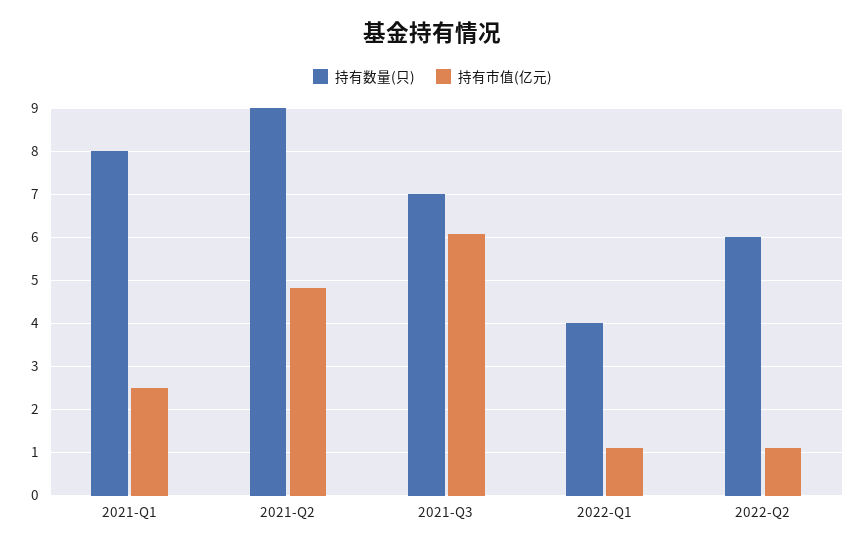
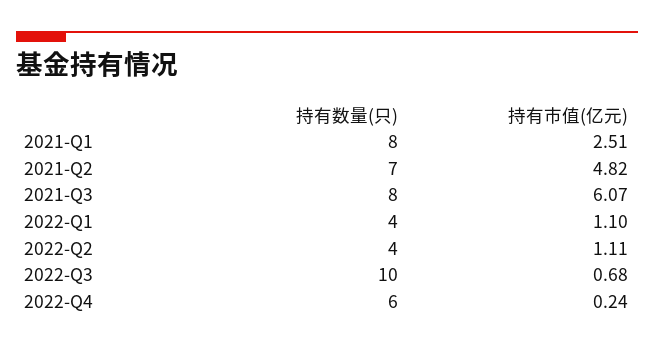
持有数量(只), 2021-Q2: 9 -> 7
持有数量(只), 2021-Q3: 7 -> 8
持有数量(只), 2022-Q2: 6 -> 4
持有数量(只), 2022-Q3: none -> 10
持有市值(亿元), 2022-Q3: none -> 0.68
持有数量(只), 2022-Q4: none -> 6
持有市值(亿元), 2022-Q4: none -> 0.24

